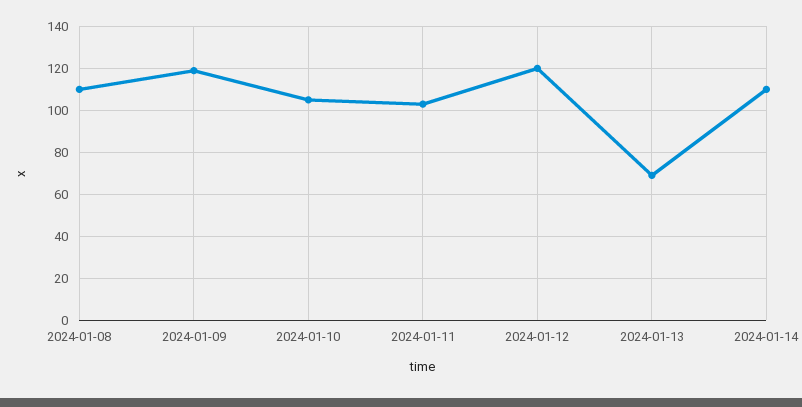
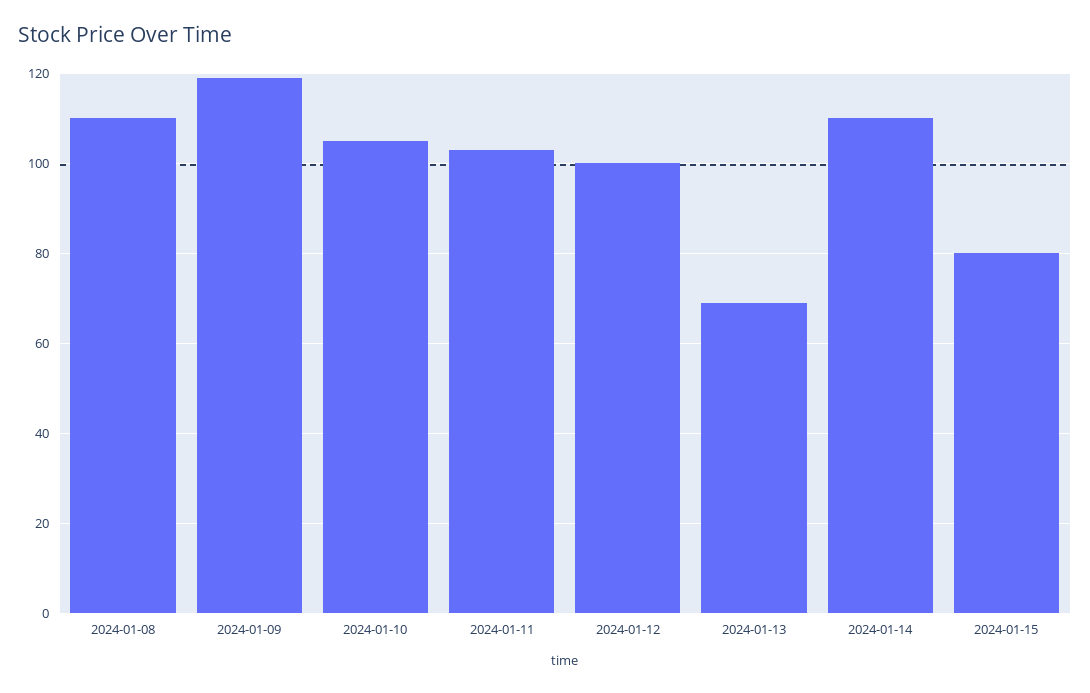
2024-01-12: 120 -> 100
2024-01-15: none -> 80

